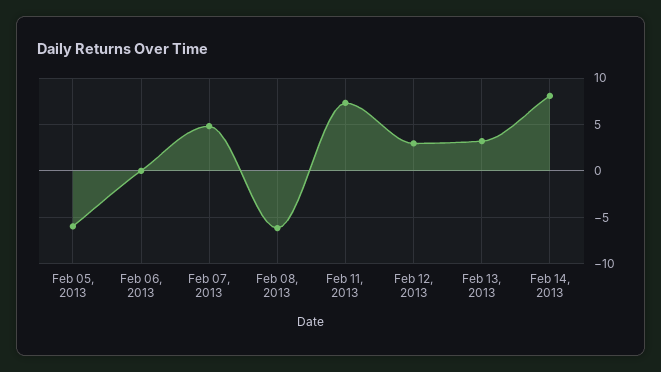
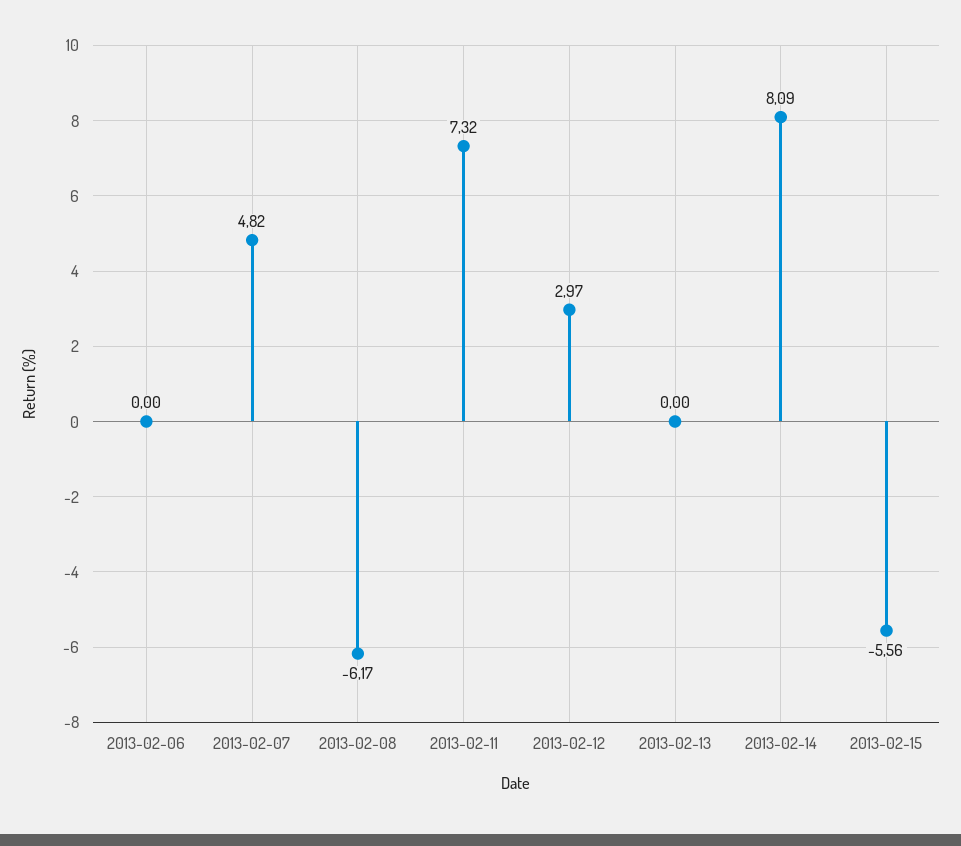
Feb 05, 2013: -6 -> none
Feb 13, 2013: 3 -> 0
2013-02-15: none -> -5.56

